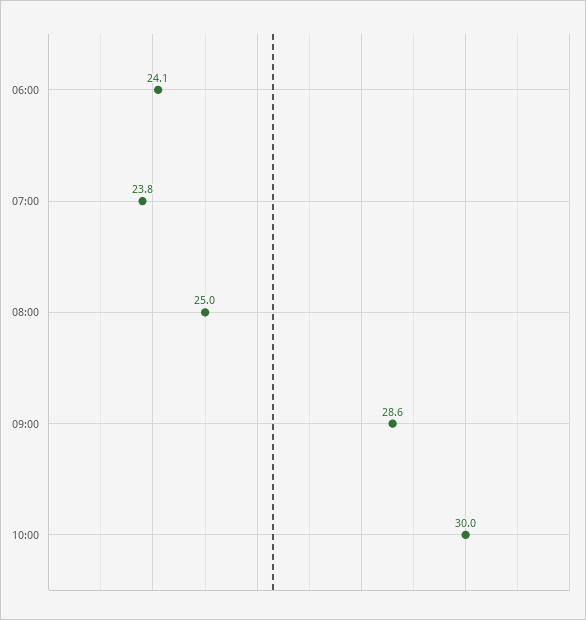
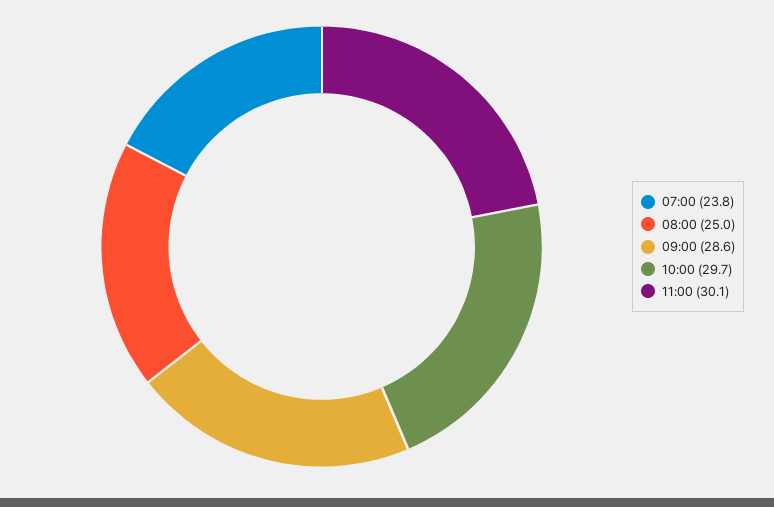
06:00: 24.1 -> none
10:00: 30 -> 29.7
11:00: none -> 30.1

